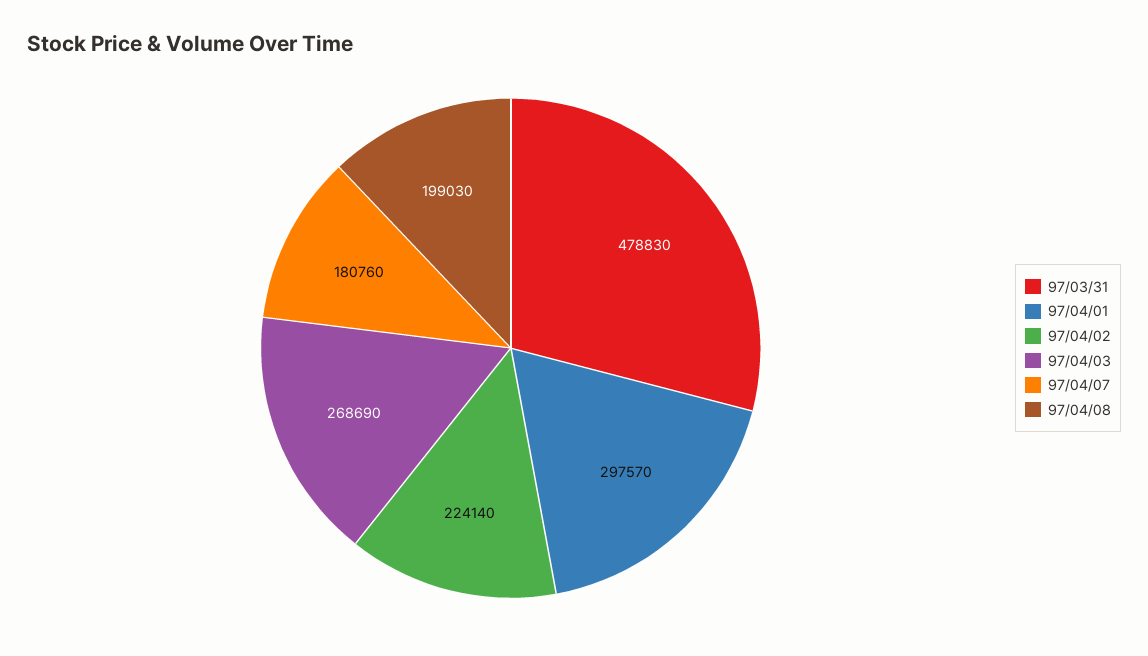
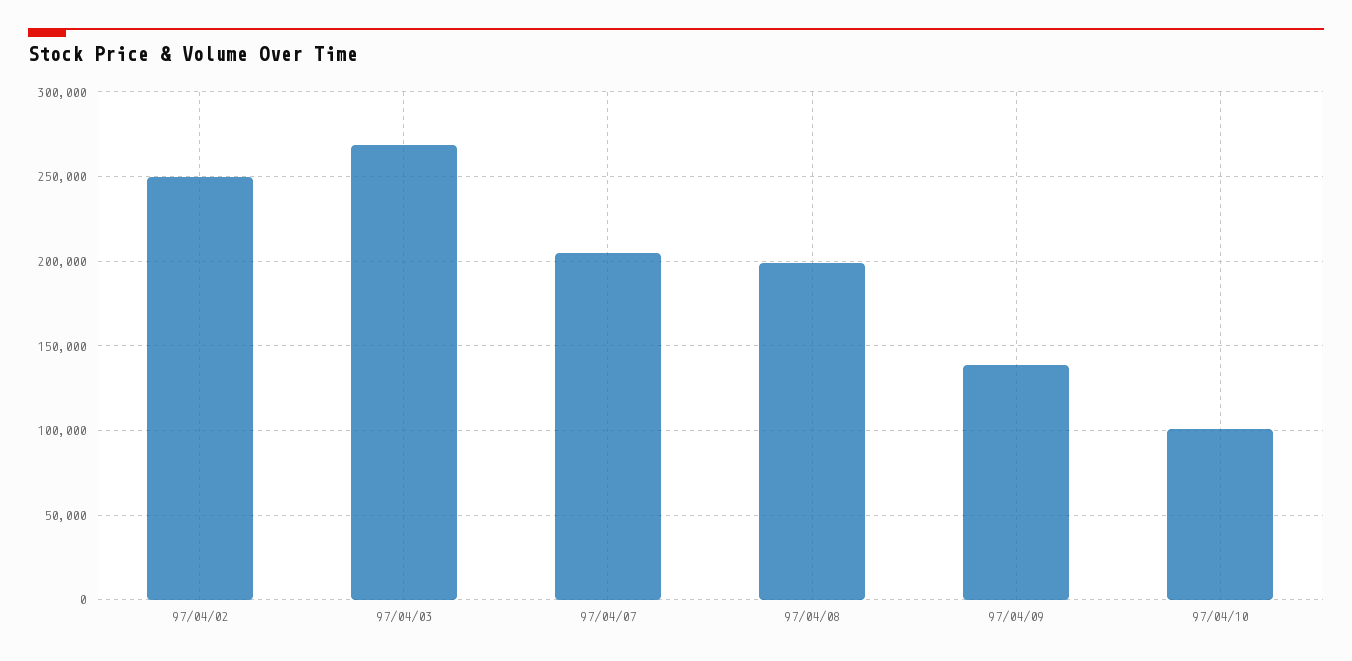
97/03/31: 478830 -> none
97/04/01: 297570 -> none
97/04/02: 224140 -> 250000
97/04/07: 180760 -> 205000
97/04/09: none -> 140000
97/04/10: none -> 100000

